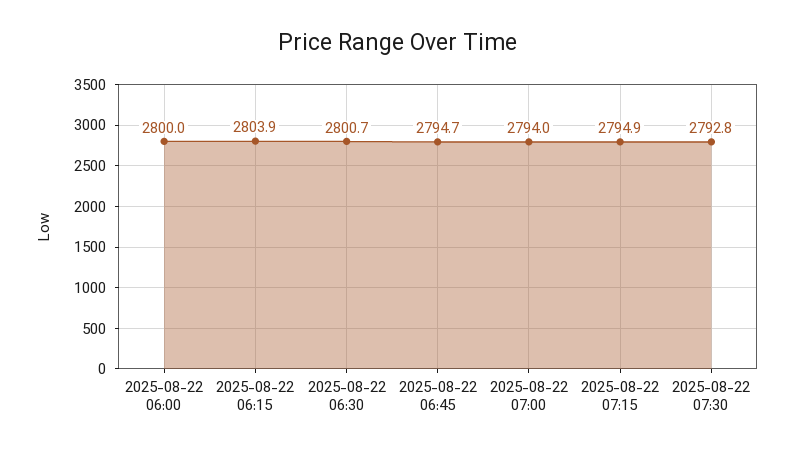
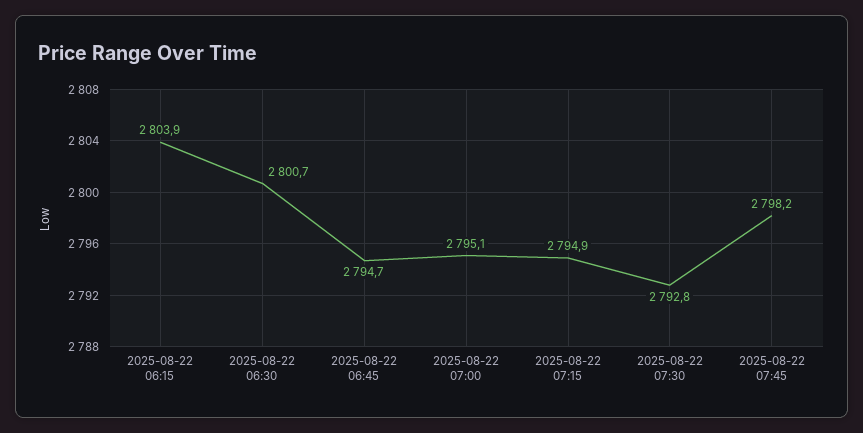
2025-08-22 06:00: 2800 -> none
2025-08-22 07:00: 2794 -> 2795.1
2025-08-22 07:45: none -> 2798.2

